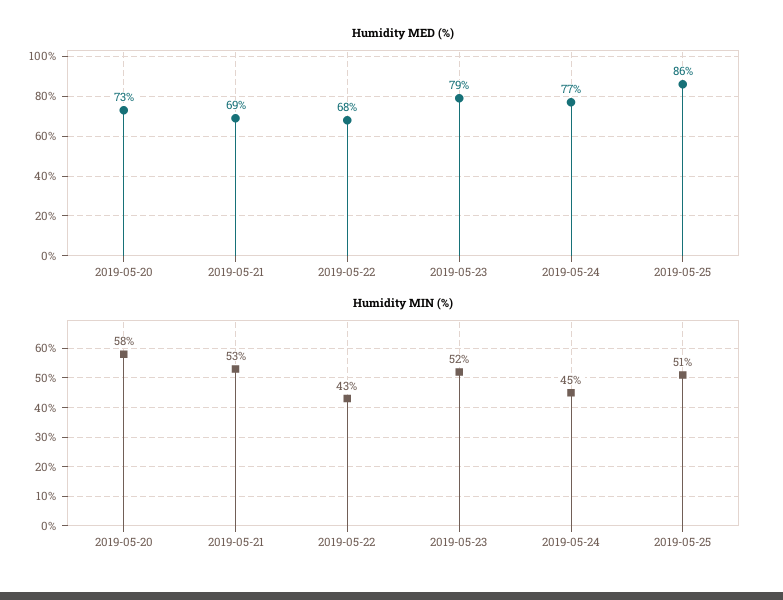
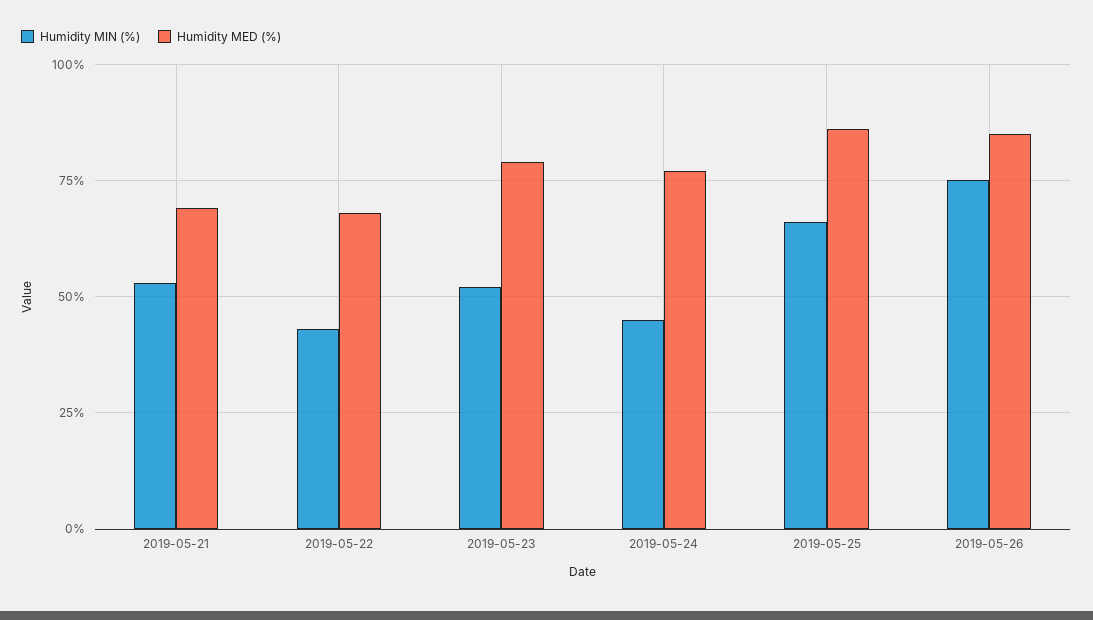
Humidity MED (%), 2019-05-20: 73 -> none
Humidity MIN (%), 2019-05-20: 58 -> none
Humidity MIN (%), 2019-05-25: 51 -> 65
Humidity MIN (%), 2019-05-26: none -> 75
Humidity MED (%), 2019-05-26: none -> 85

